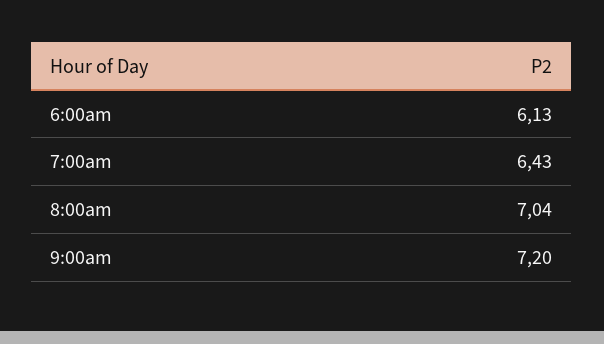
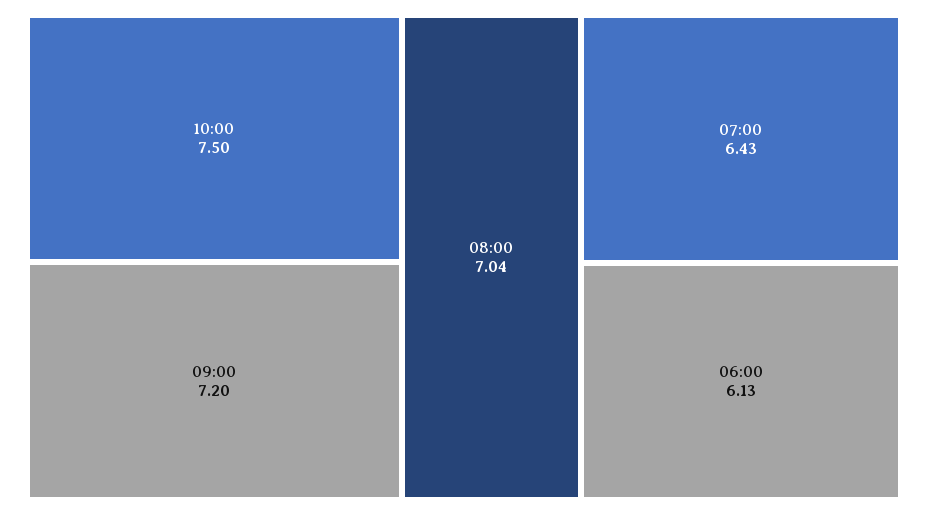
10:00: none -> 7.5

